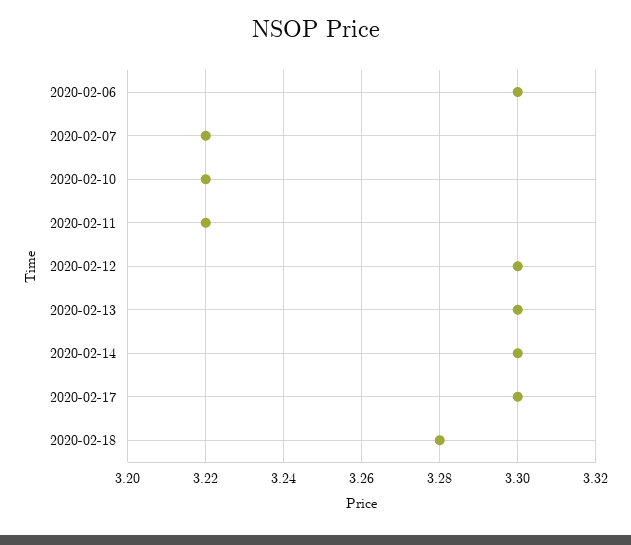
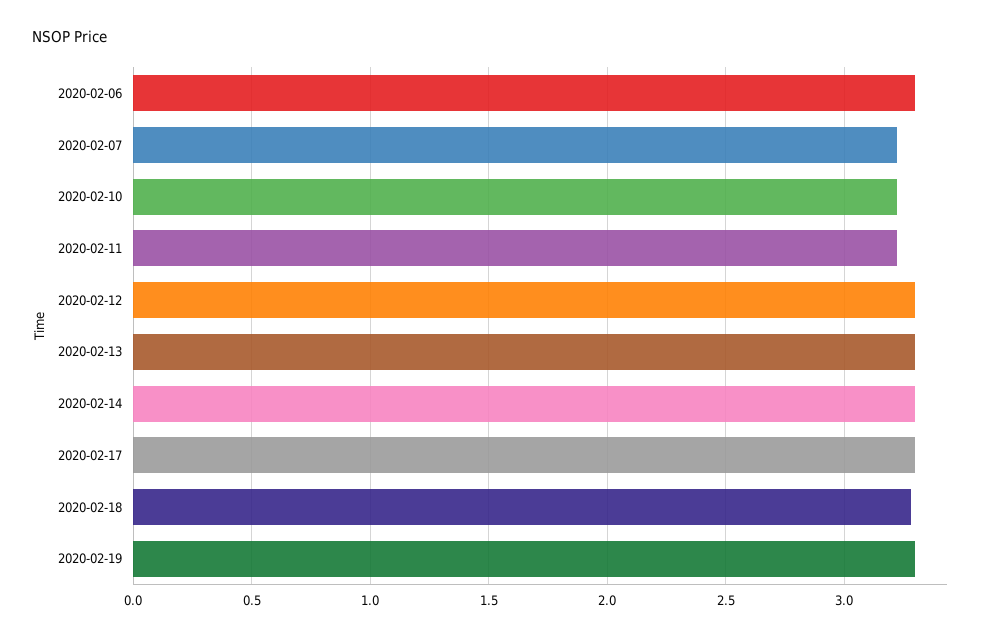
2020-02-19: none -> 3.3

